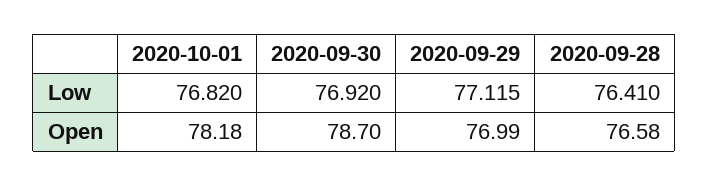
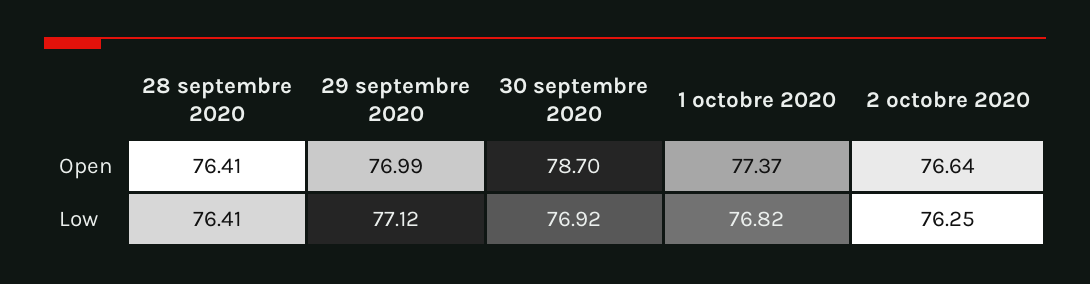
2020-10-01, Open: 78.18 -> 77.37
2020-09-28, Open: 76.58 -> 76.41
2 octobre 2020, Open: none -> 76.64
2 octobre 2020, Low: none -> 76.25

